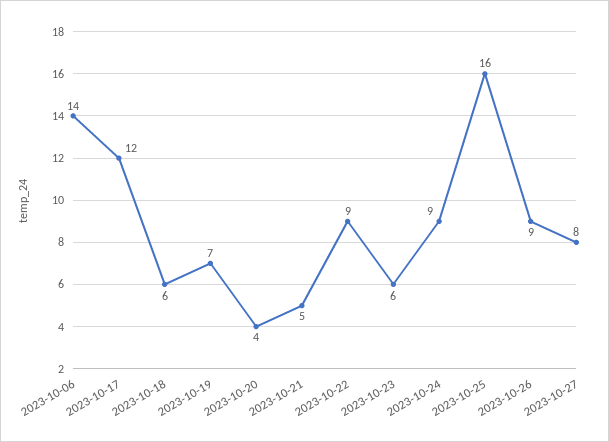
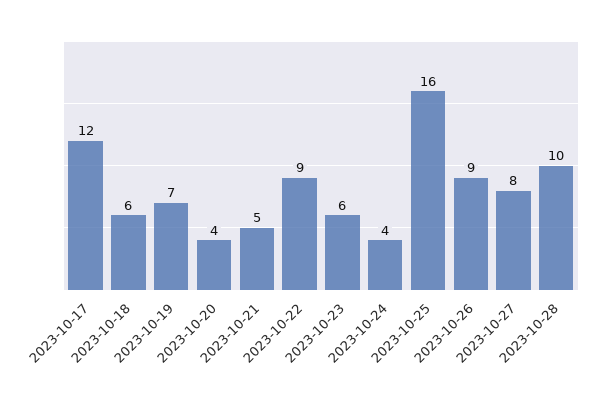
2023-10-06: 14 -> none
2023-10-24: 9 -> 4
2023-10-28: none -> 10

